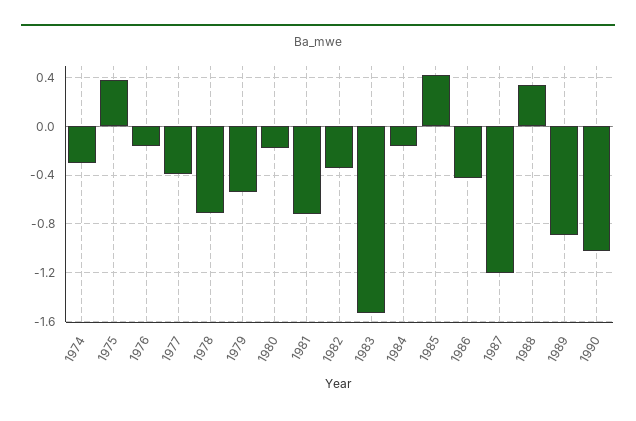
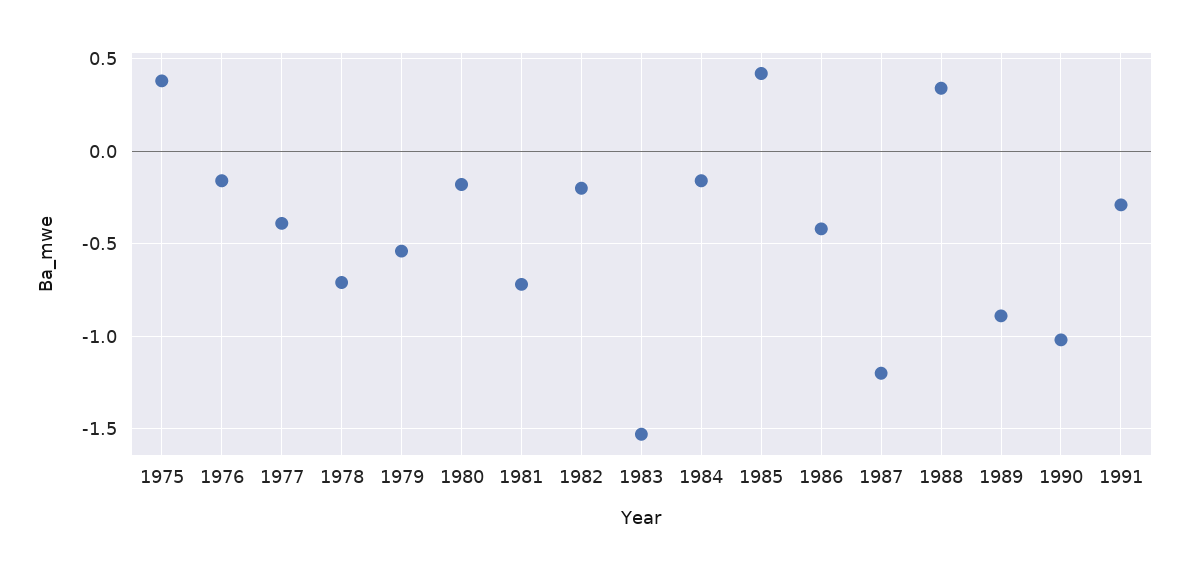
1974: -0.3 -> none
1982: -0.35 -> -0.2
1991: none -> -0.3

